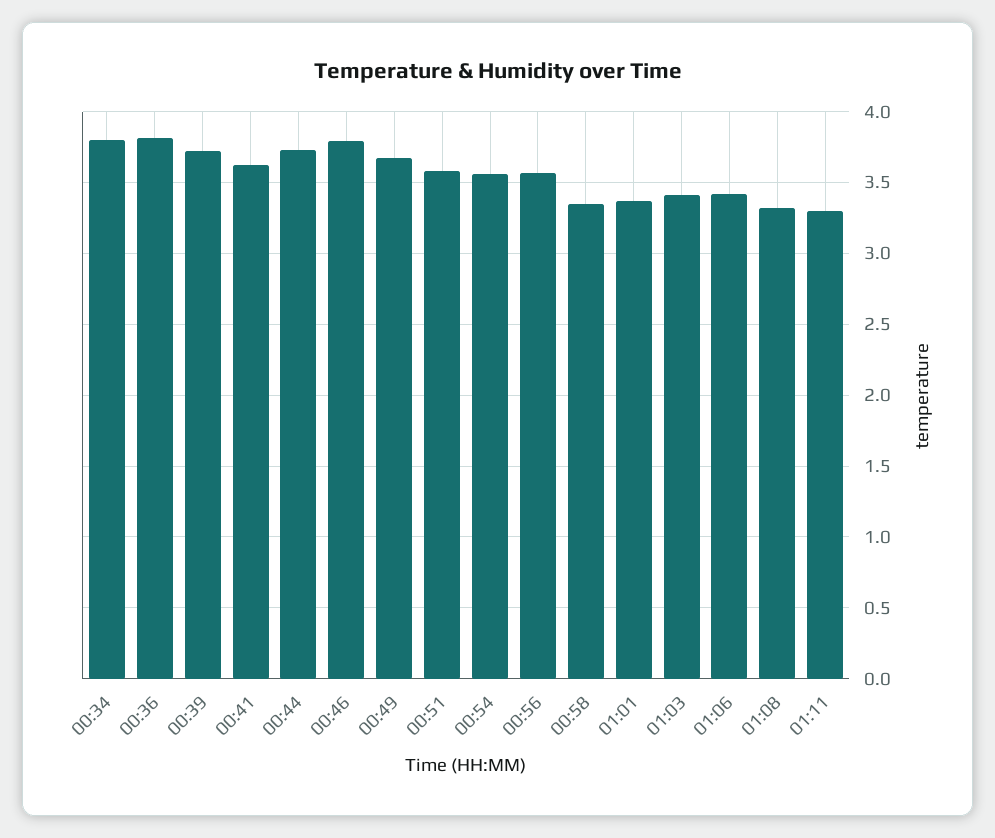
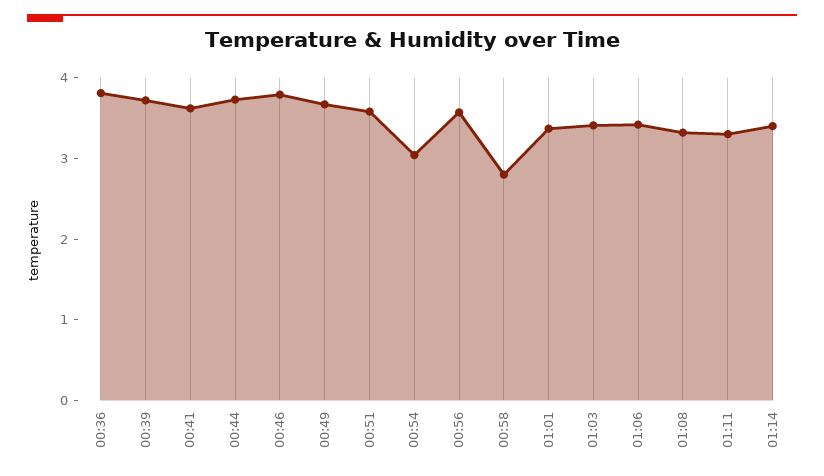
00:34: 3.8 -> none
00:54: 3.55 -> 3
00:58: 3.35 -> 2.8
01:14: none -> 3.4

